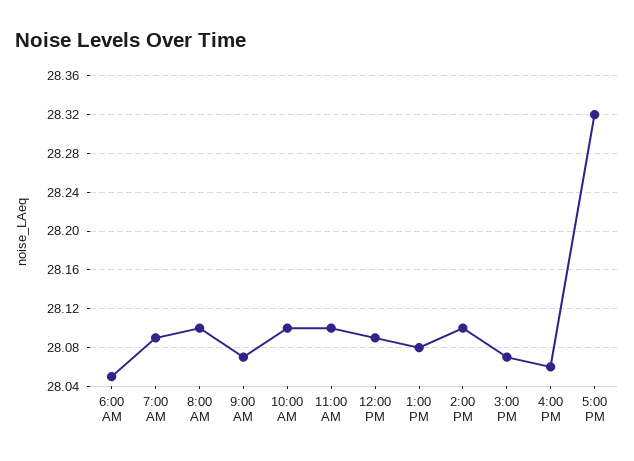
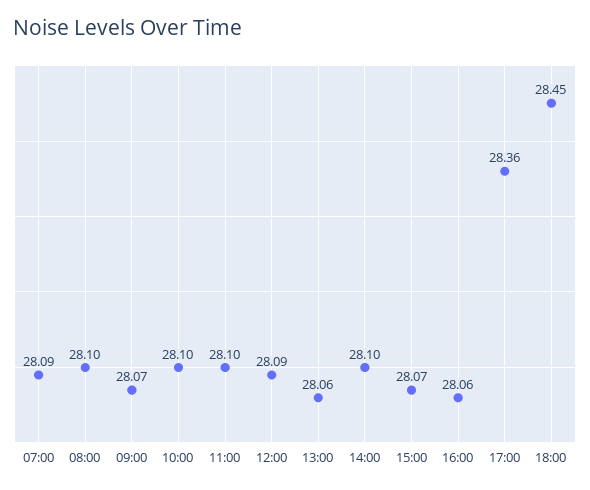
6:00 AM: 28.05 -> none
1:00 PM: 28.08 -> 28.06
5:00 PM: 28.32 -> 28.36
18:00: none -> 28.45

